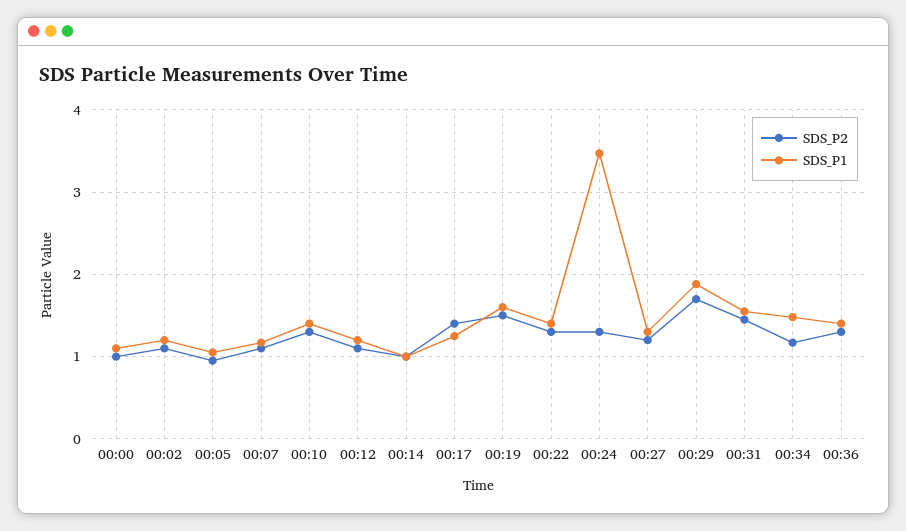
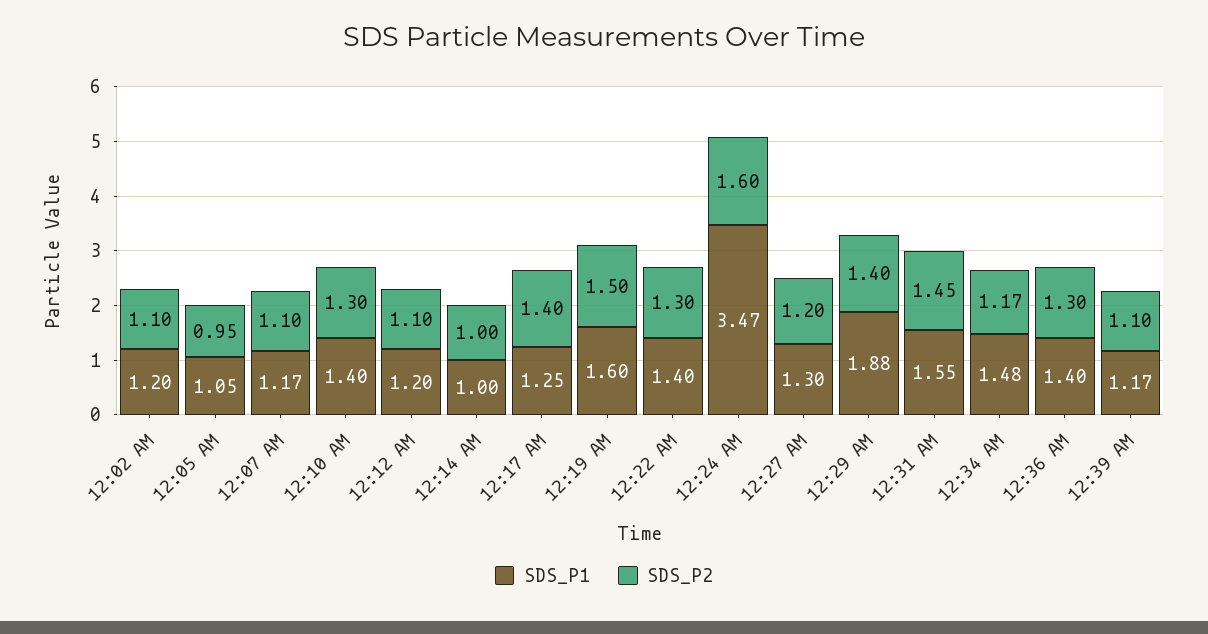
SDS_P2, 00:00: 1 -> none
SDS_P1, 00:00: 1.1 -> none
SDS_P2, 00:24: 1.3 -> 1.6
SDS_P2, 00:29: 1.7 -> 1.4
SDS_P1, 12:39 AM: none -> 1.17
SDS_P2, 12:39 AM: none -> 1.1

